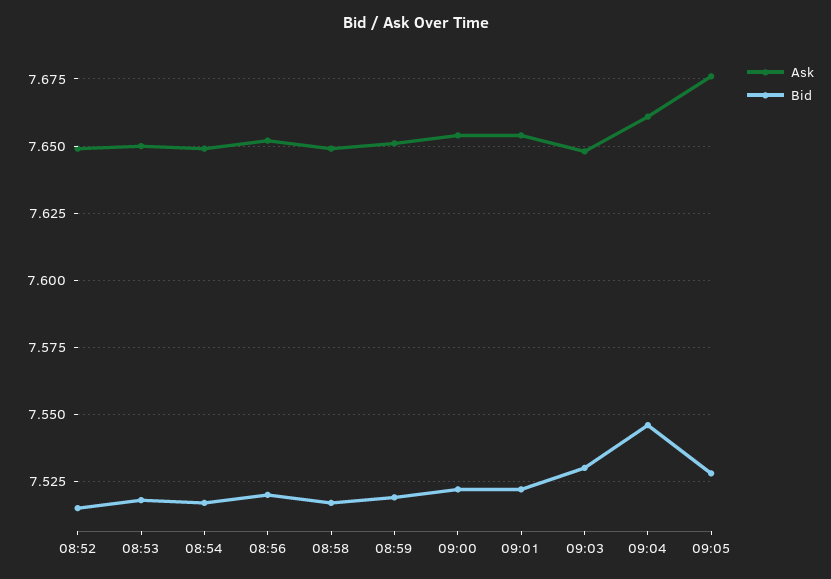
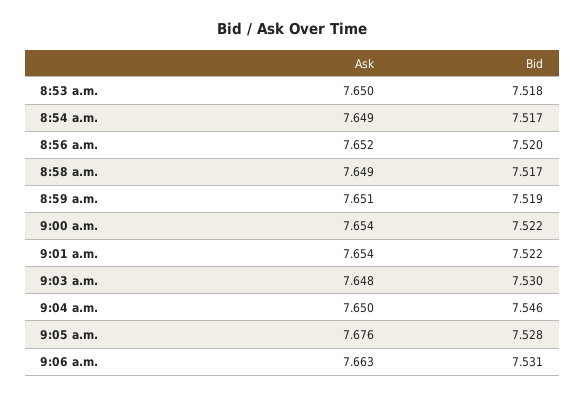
Ask, 08:52: 7.65 -> none
Bid, 08:52: 7.515 -> none
Ask, 09:04: 7.66 -> 7.65
Ask, 9:06 a.m.: none -> 7.663
Bid, 9:06 a.m.: none -> 7.531

